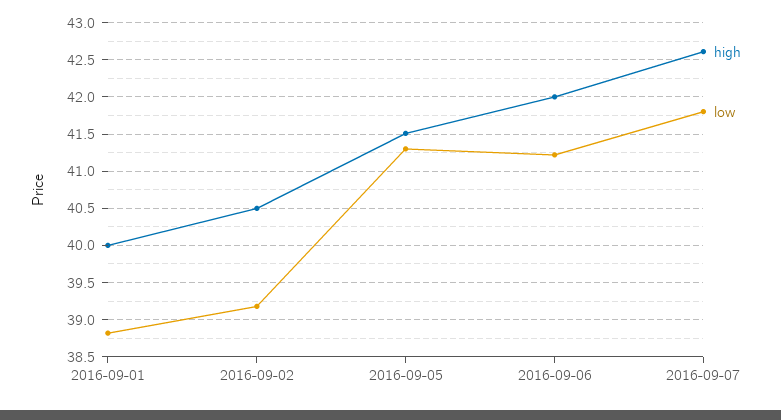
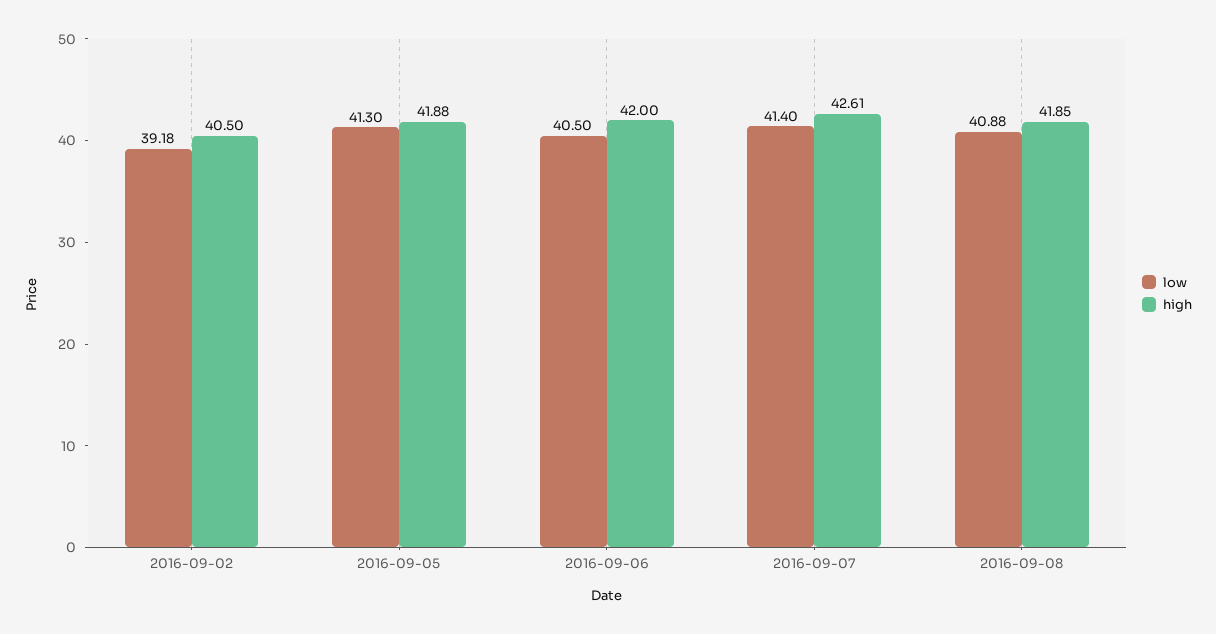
high, 2016-09-01: 40 -> none
low, 2016-09-01: 38.8 -> none
high, 2016-09-05: 41.5 -> 41.88
low, 2016-09-06: 41.2 -> 40.5
low, 2016-09-07: 41.8 -> 41.4
low, 2016-09-08: none -> 40.88
high, 2016-09-08: none -> 41.85

